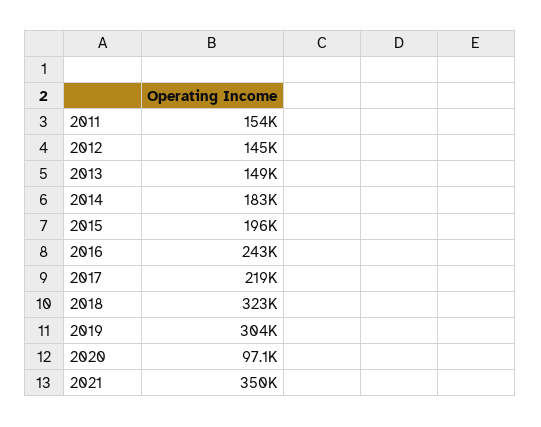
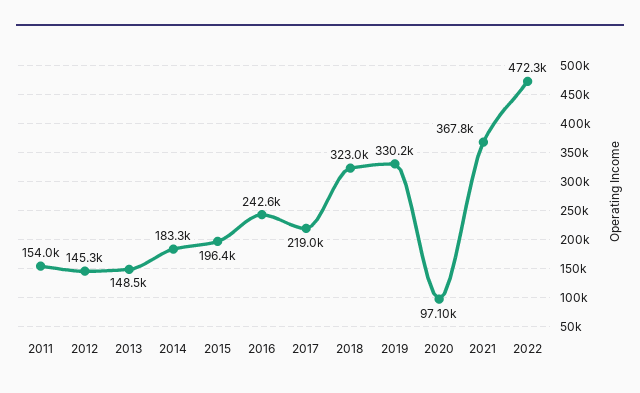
2019: 304000 -> 330200
2021: 350000 -> 367800
2022: none -> 472300

